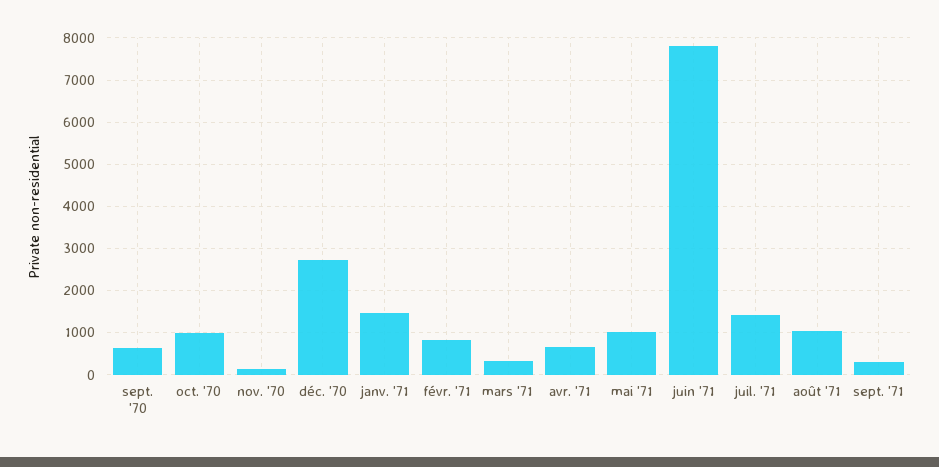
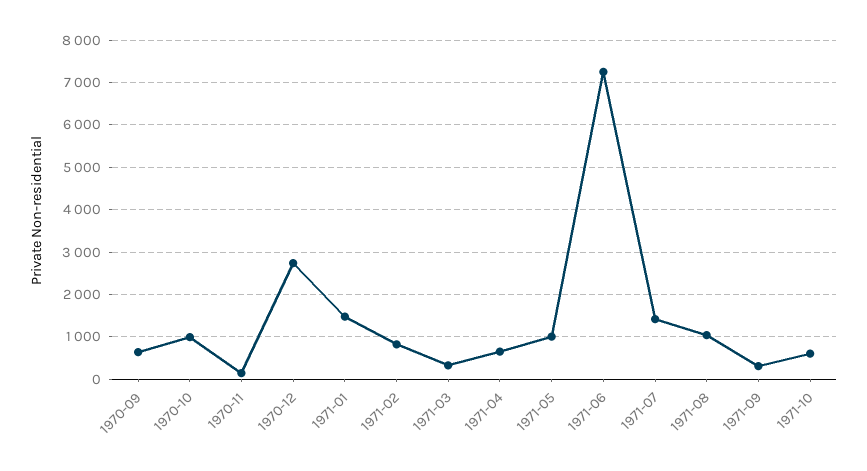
juin '71: 7800 -> 7200
1971-10: none -> 600

